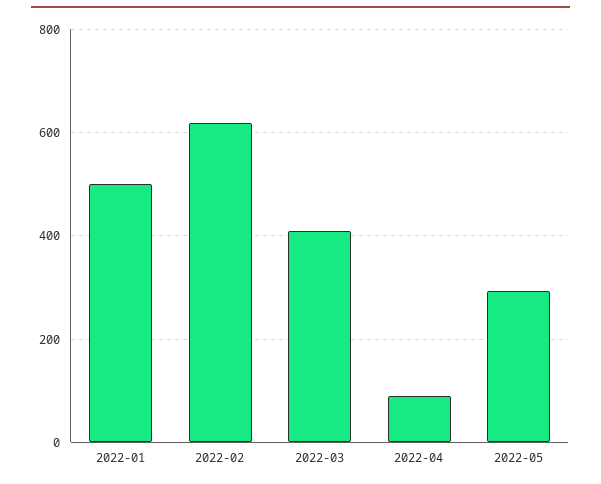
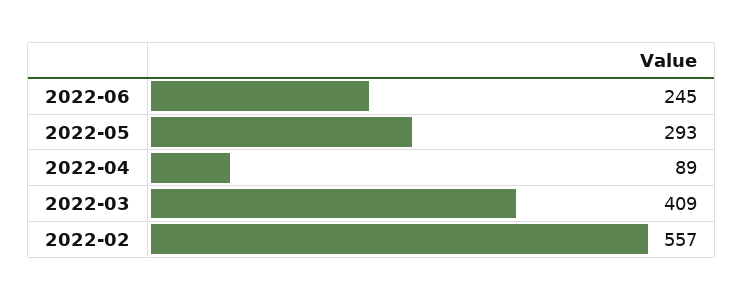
2022-01: 500 -> none
2022-02: 620 -> 557
2022-06: none -> 245

